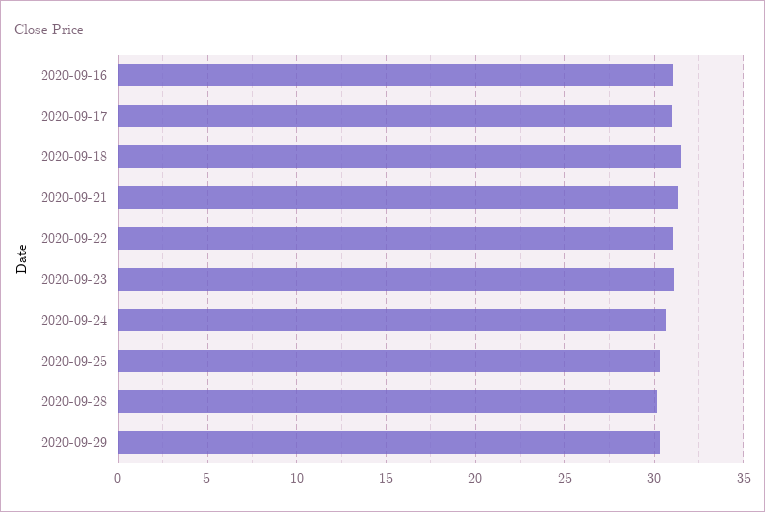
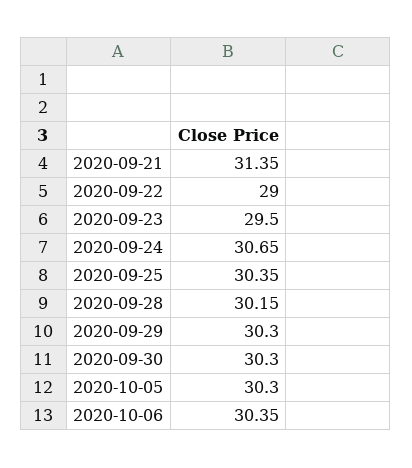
2020-09-16: 31 -> none
2020-09-17: 31 -> none
2020-09-18: 31.5 -> none
2020-09-22: 31 -> 29
2020-09-23: 31 -> 29.5
2020-09-30: none -> 30.3
2020-10-05: none -> 30.3
2020-10-06: none -> 30.35

